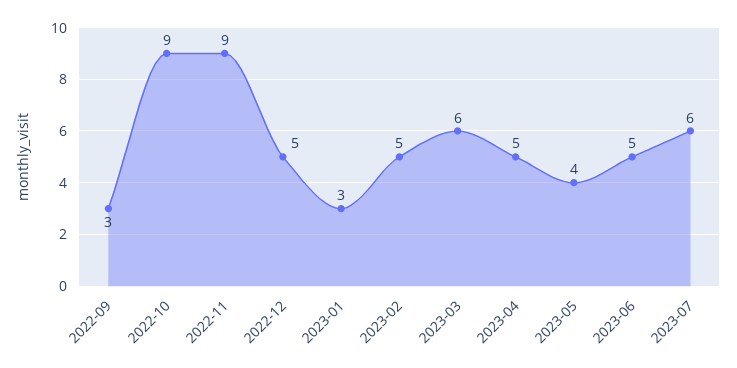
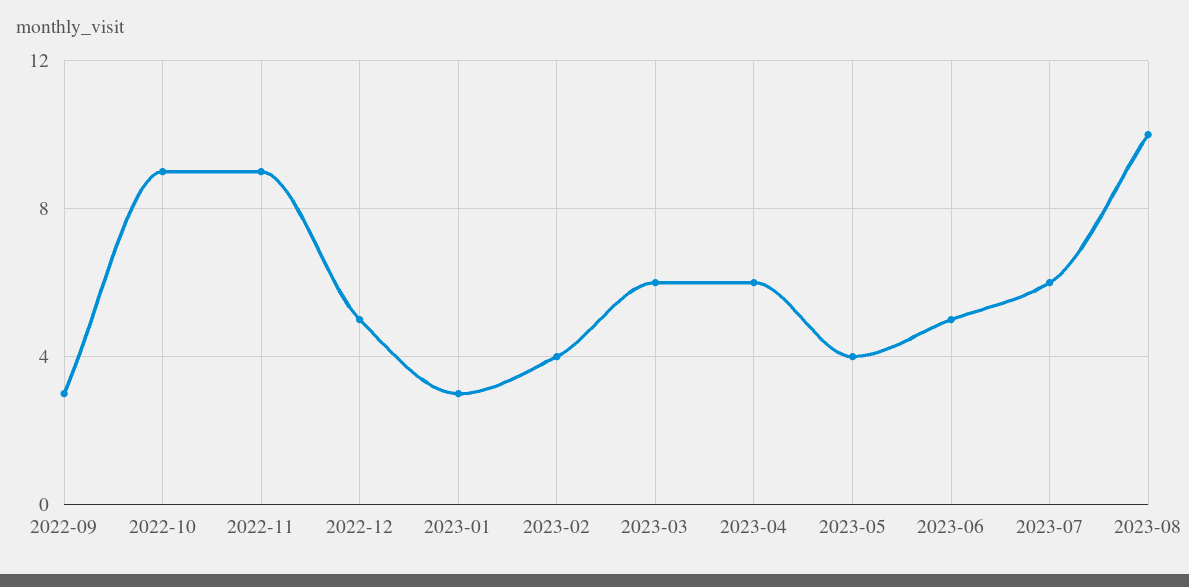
2023-02: 5 -> 4
2023-04: 5 -> 6
2023-08: none -> 10

